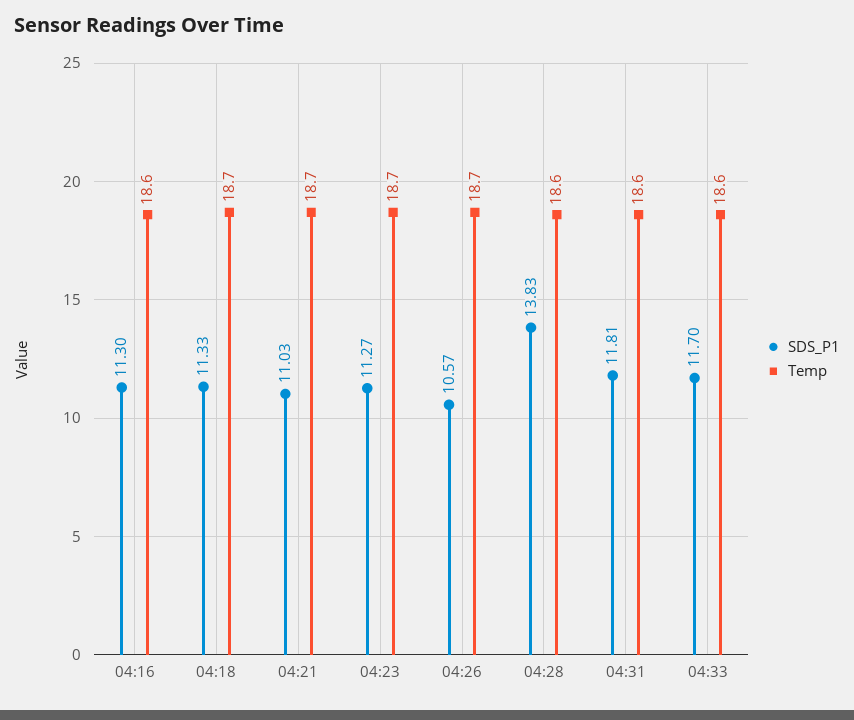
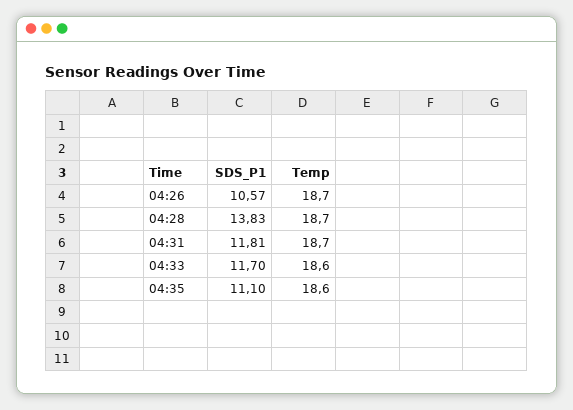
SDS_P1, 04:16: 11.3 -> none
Temp, 04:16: 18.6 -> none
SDS_P1, 04:18: 11.33 -> none
Temp, 04:18: 18.7 -> none
SDS_P1, 04:21: 11.03 -> none
Temp, 04:21: 18.7 -> none
SDS_P1, 04:23: 11.27 -> none
Temp, 04:23: 18.7 -> none
Temp, 04:28: 18.6 -> 18.7
Temp, 04:31: 18.6 -> 18.7
SDS_P1, 04:35: none -> 11.1
Temp, 04:35: none -> 18.6

